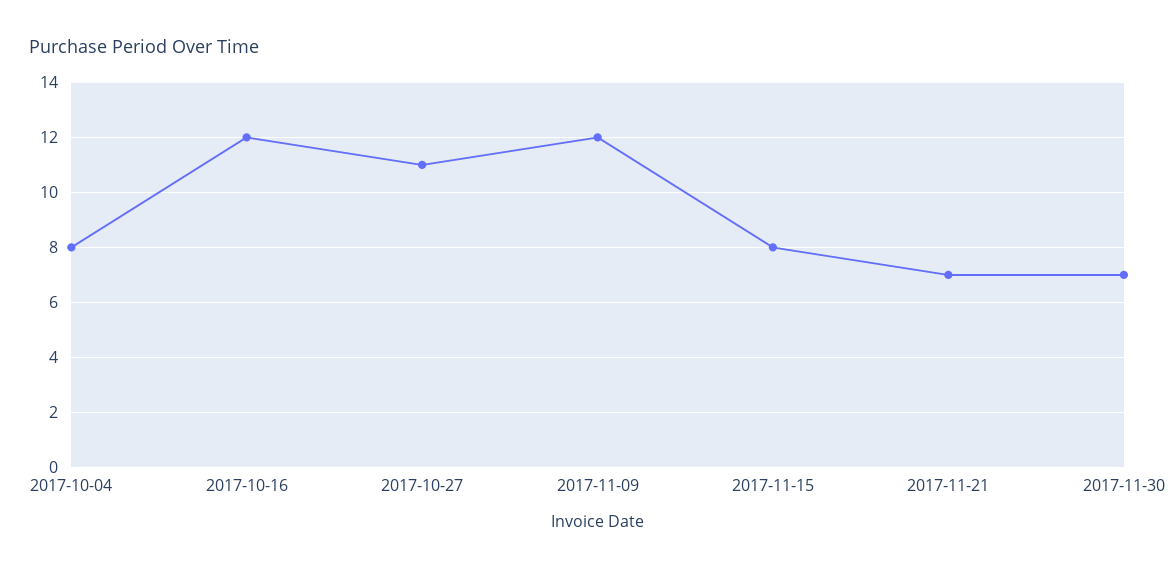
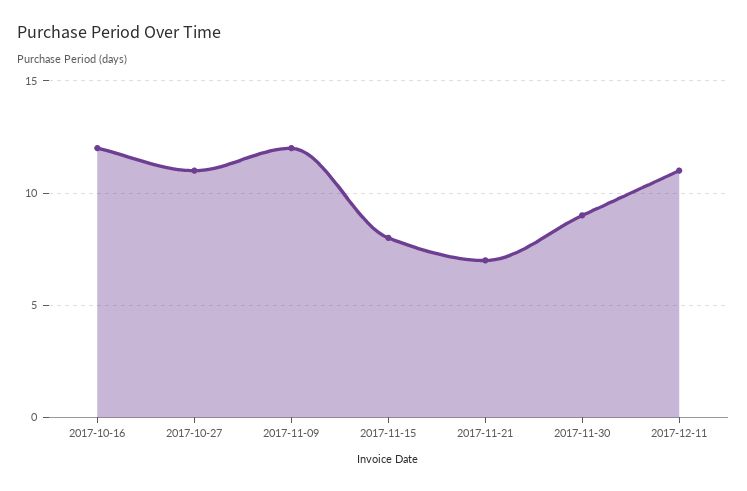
2017-10-04: 8 -> none
2017-11-30: 7 -> 9
2017-12-11: none -> 11

